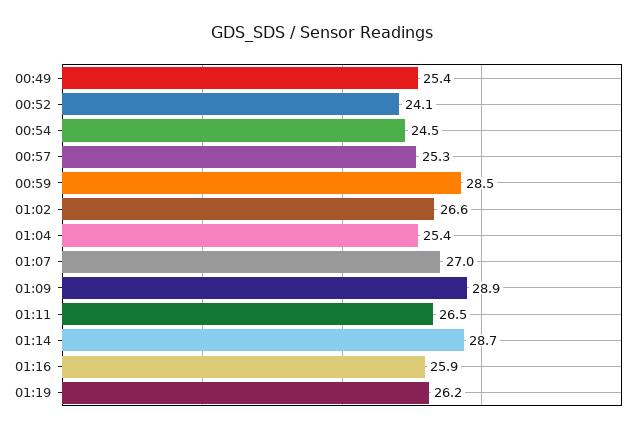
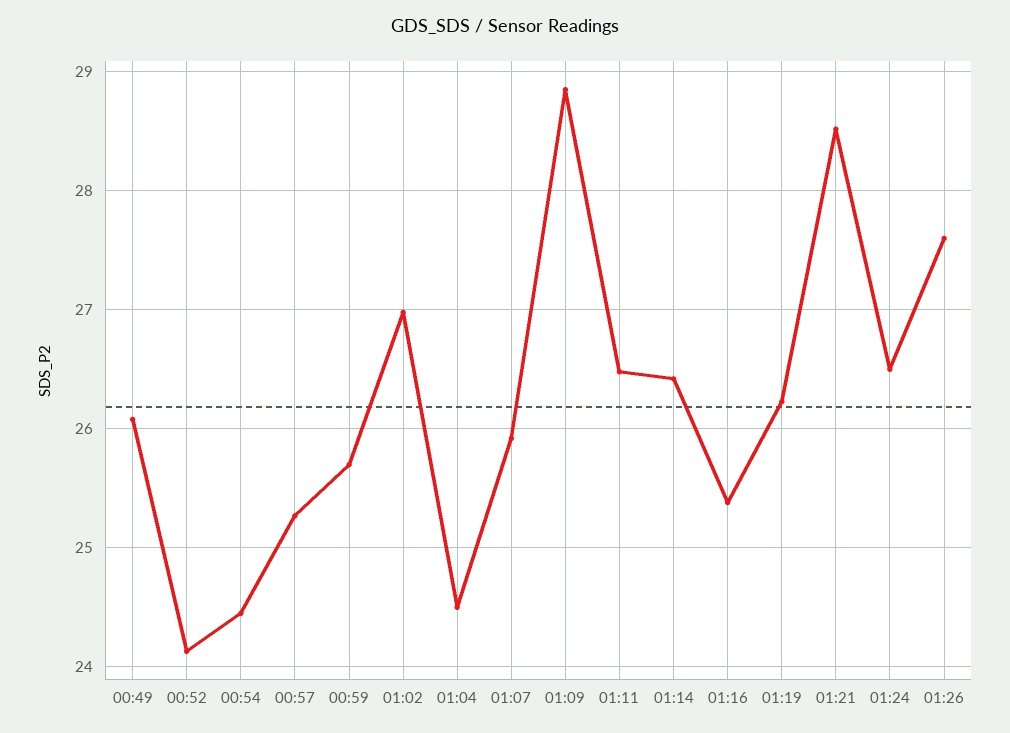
00:49: 25.4 -> 26.1
00:59: 28.5 -> 25.7
01:02: 26.6 -> 27
01:04: 25.4 -> 24.5
01:07: 27 -> 25.9
01:14: 28.7 -> 26.4
01:16: 25.9 -> 25.4
01:21: none -> 28.5
01:24: none -> 26.5
01:26: none -> 27.6

